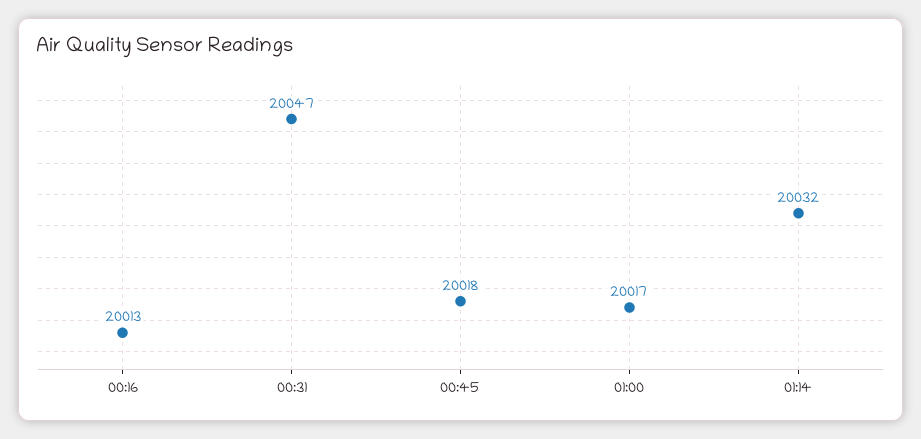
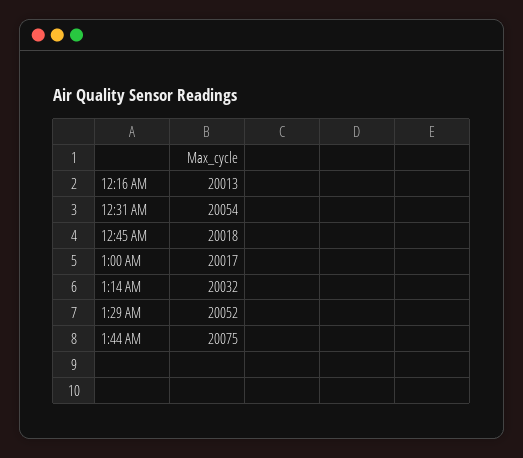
00:31: 20047 -> 20054
1:29 AM: none -> 20052
1:44 AM: none -> 20075

